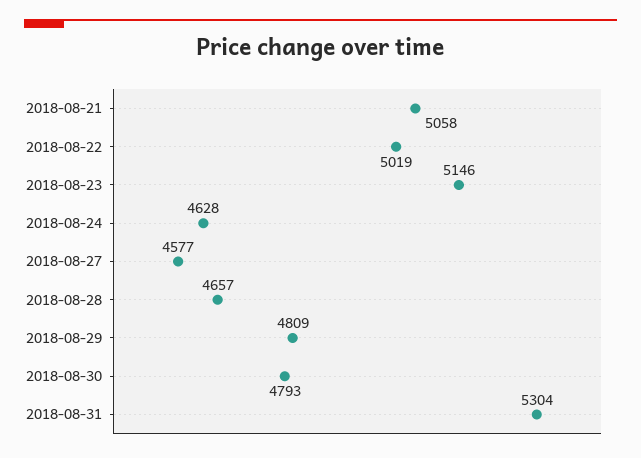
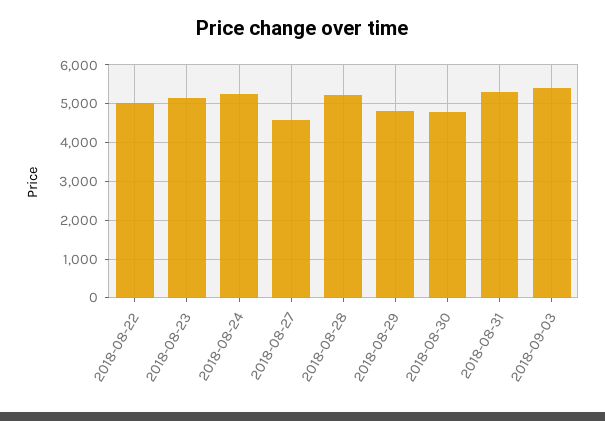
2018-08-21: 5058 -> none
2018-08-24: 4628 -> 5200
2018-08-28: 4657 -> 5200
2018-09-03: none -> 5400

